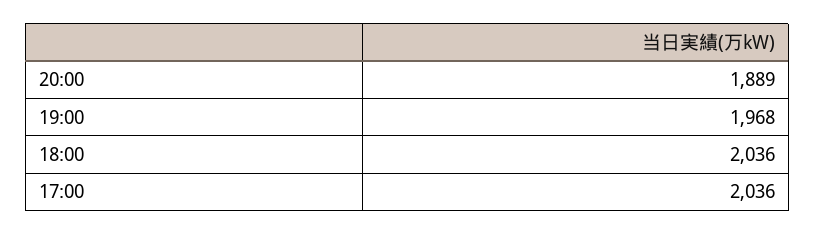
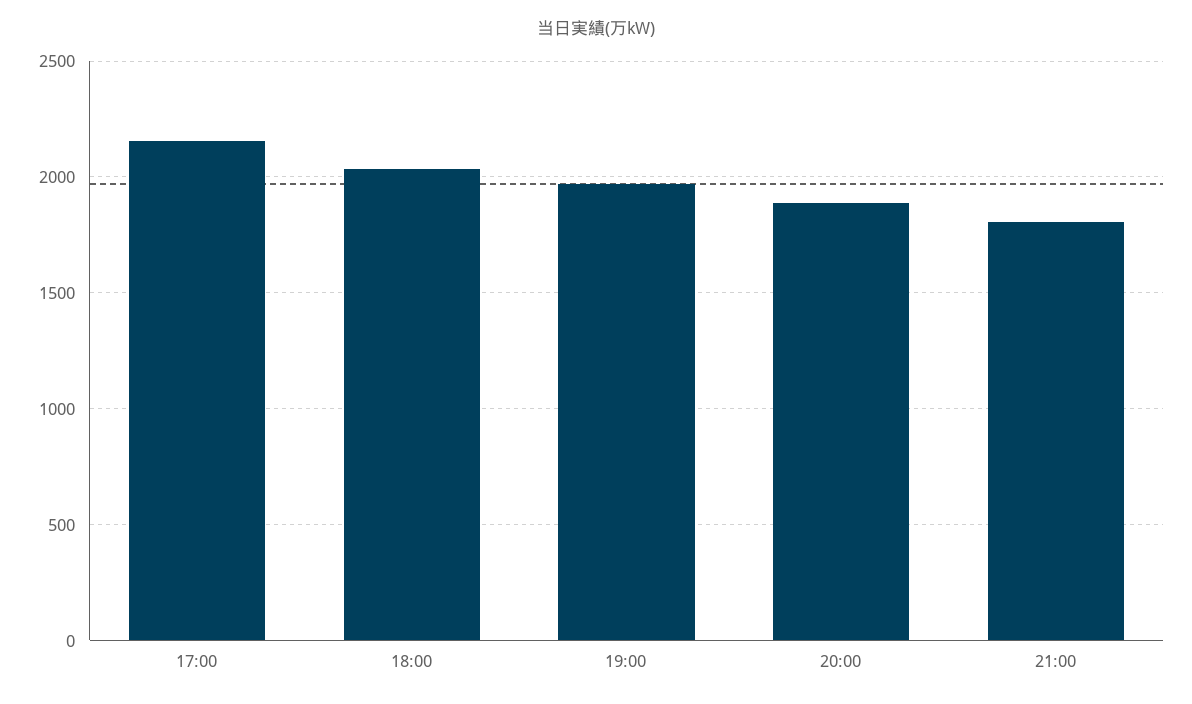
17:00: 2036 -> 2150
21:00: none -> 1800

